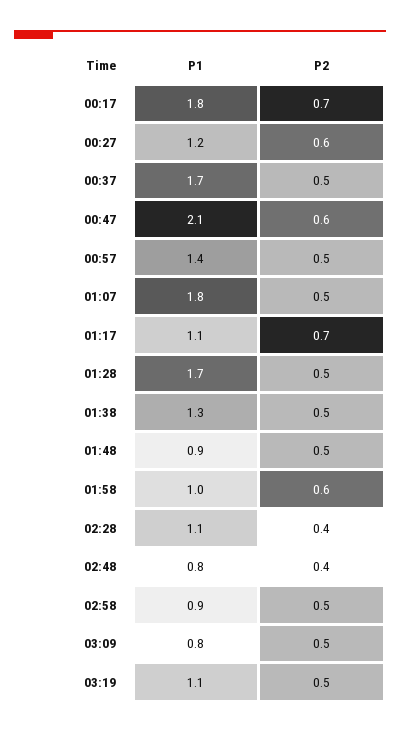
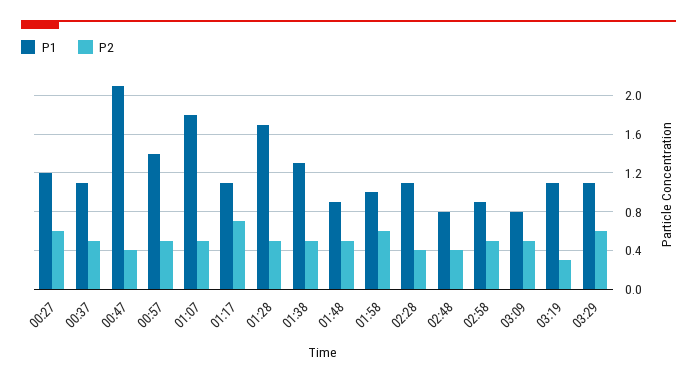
P1, 00:17: 1.8 -> none
P2, 00:17: 0.7 -> none
P1, 00:37: 1.7 -> 1.1
P2, 00:47: 0.6 -> 0.4
P2, 03:19: 0.5 -> 0.3
P1, 03:29: none -> 1.1
P2, 03:29: none -> 0.6

